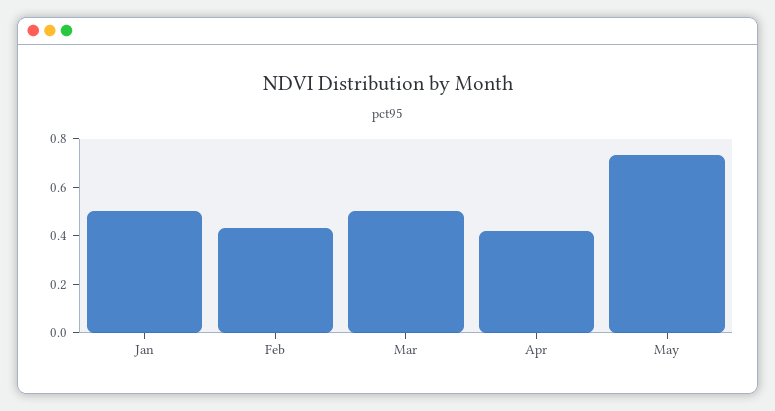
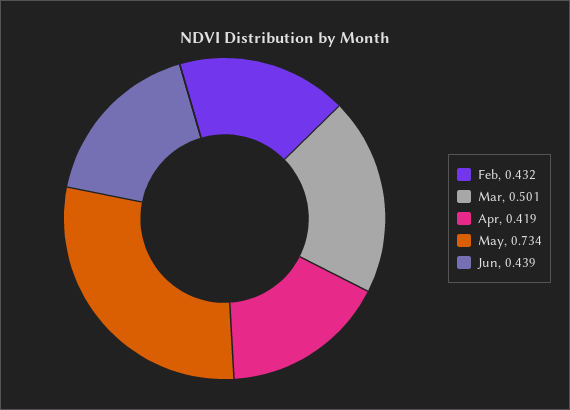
Jan: 0.5 -> none
Jun: none -> 0.439

